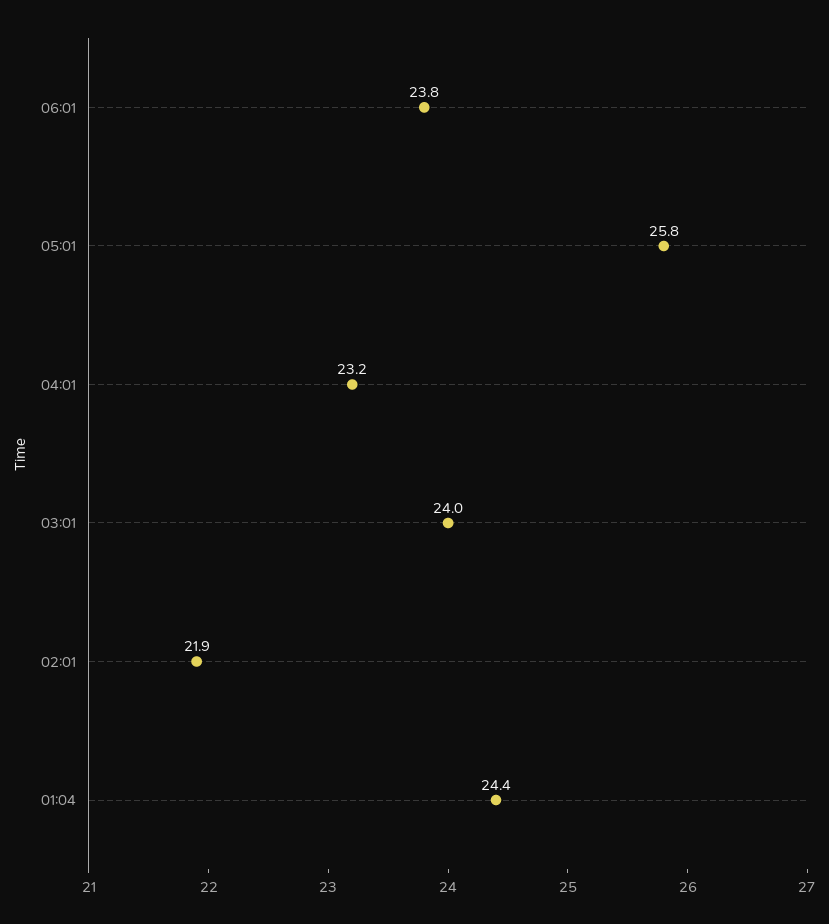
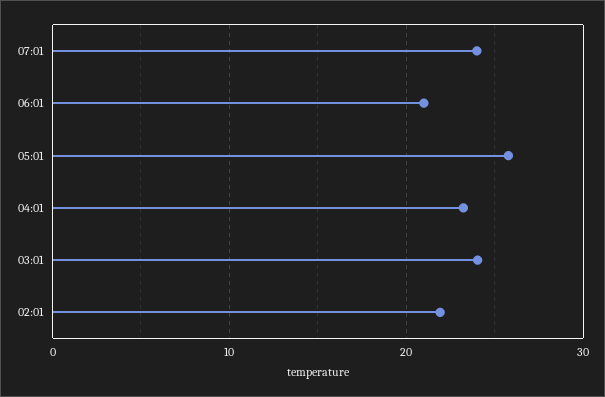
06:01: 23.8 -> 21
01:04: 24.4 -> none
07:01: none -> 24

